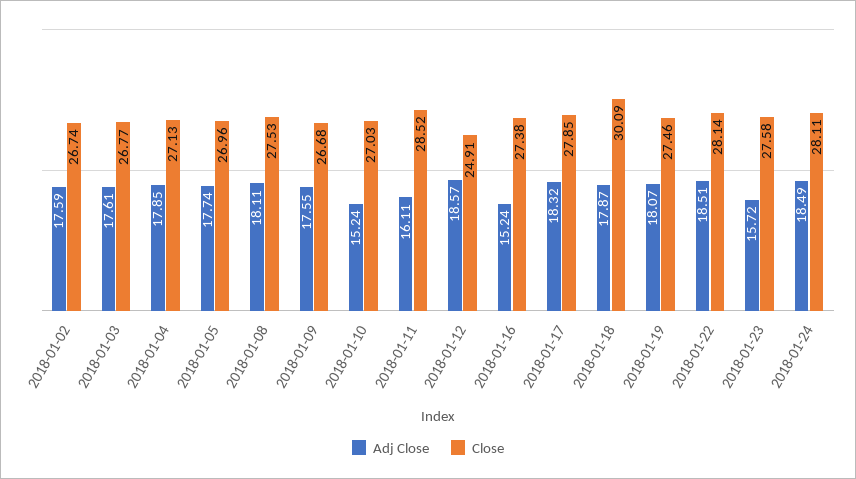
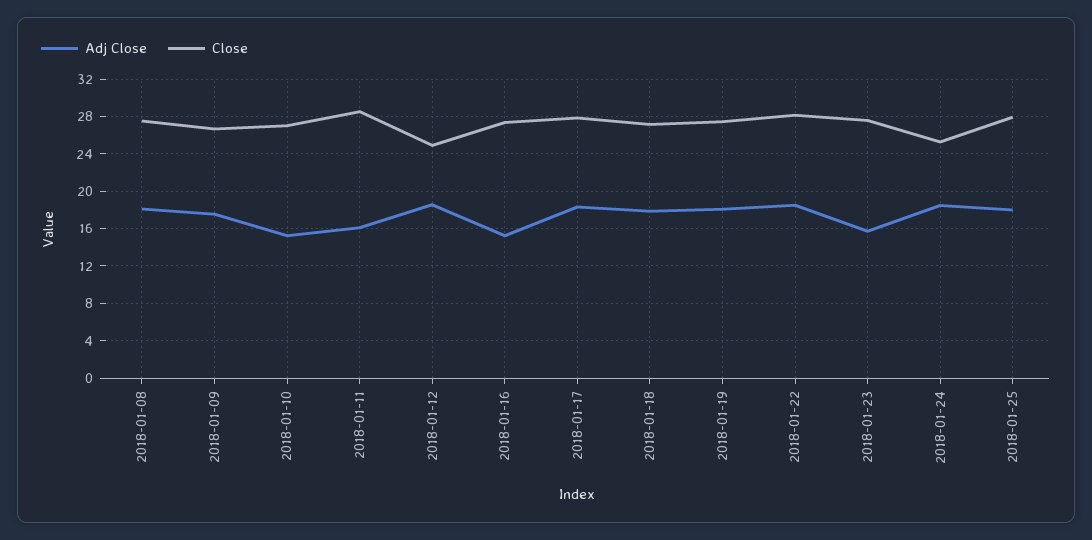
Adj Close, 2018-01-02: 17.59 -> none
Close, 2018-01-02: 26.74 -> none
Adj Close, 2018-01-03: 17.61 -> none
Close, 2018-01-03: 26.77 -> none
Adj Close, 2018-01-04: 17.85 -> none
Close, 2018-01-04: 27.13 -> none
Adj Close, 2018-01-05: 17.74 -> none
Close, 2018-01-05: 26.96 -> none
Close, 2018-01-18: 30.09 -> 27
Close, 2018-01-24: 28.11 -> 25
Adj Close, 2018-01-25: none -> 18
Close, 2018-01-25: none -> 28

